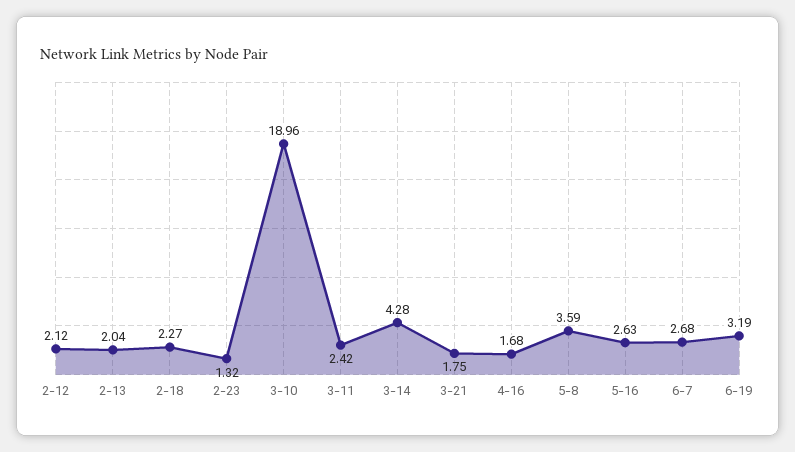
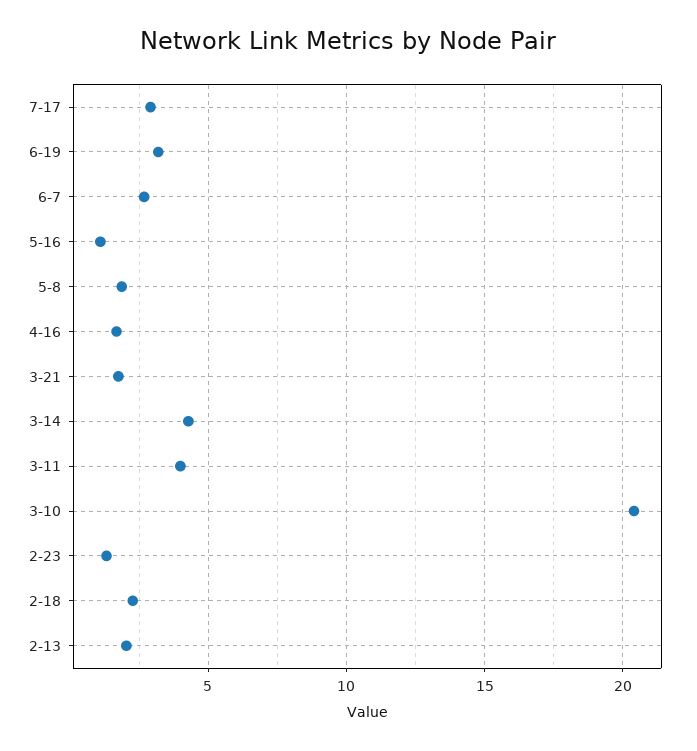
2-12: 2.12 -> none
3-10: 18.96 -> 20.5
3-11: 2.42 -> 4
5-8: 3.59 -> 2
5-16: 2.63 -> 1
7-17: none -> 3

